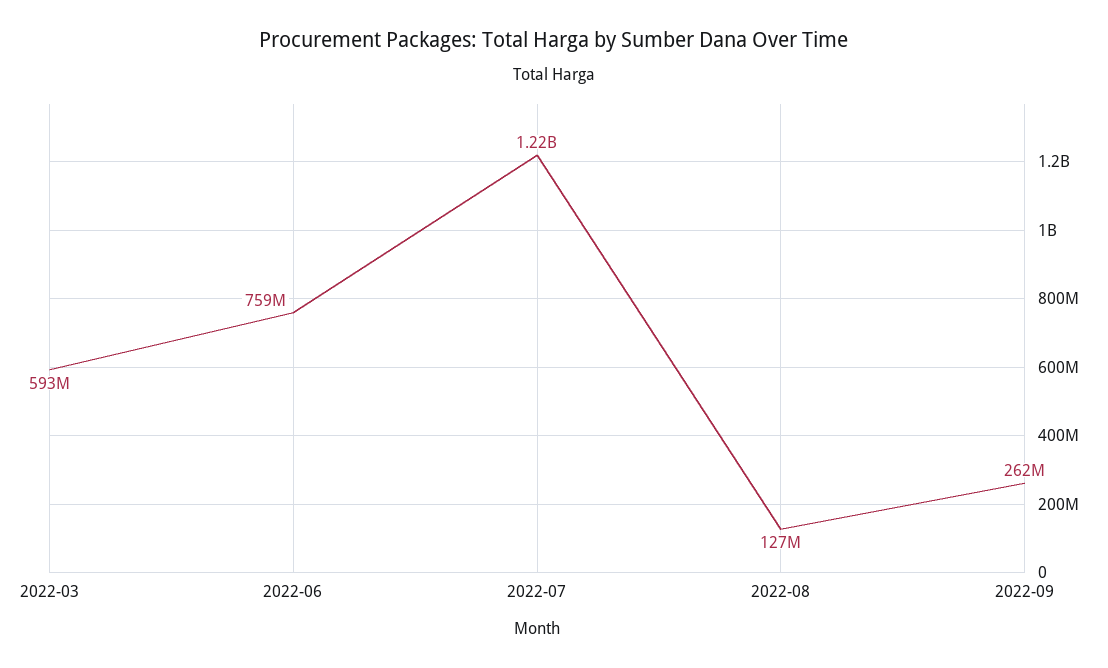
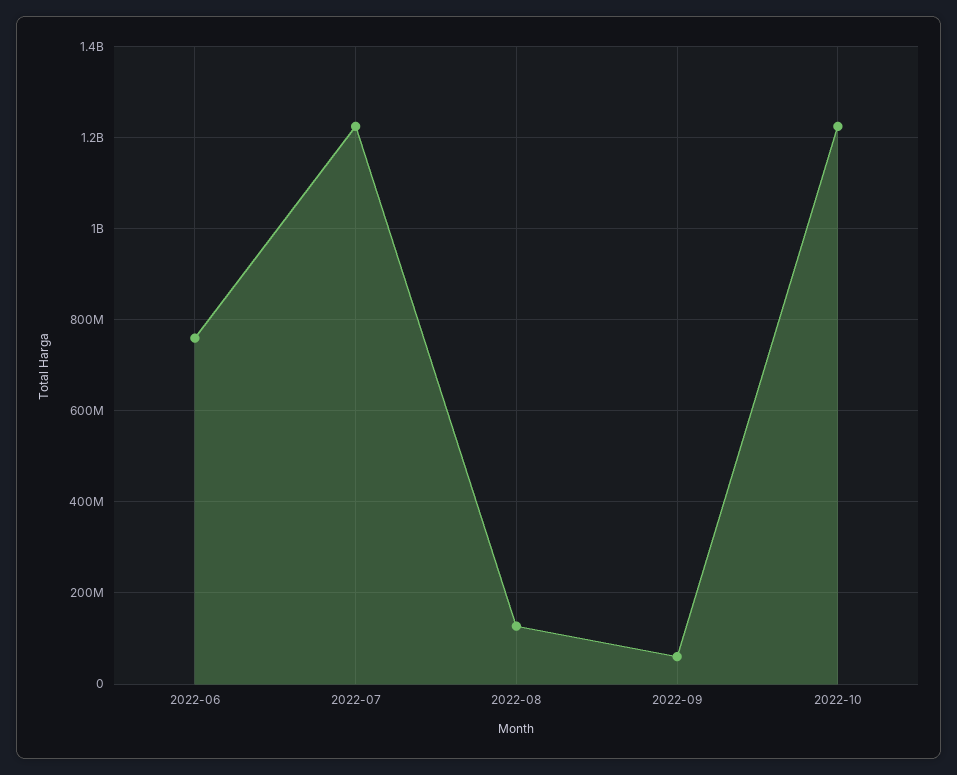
2022-03: 593000000 -> none
2022-09: 262000000 -> 60000000
2022-10: none -> 1220000000

